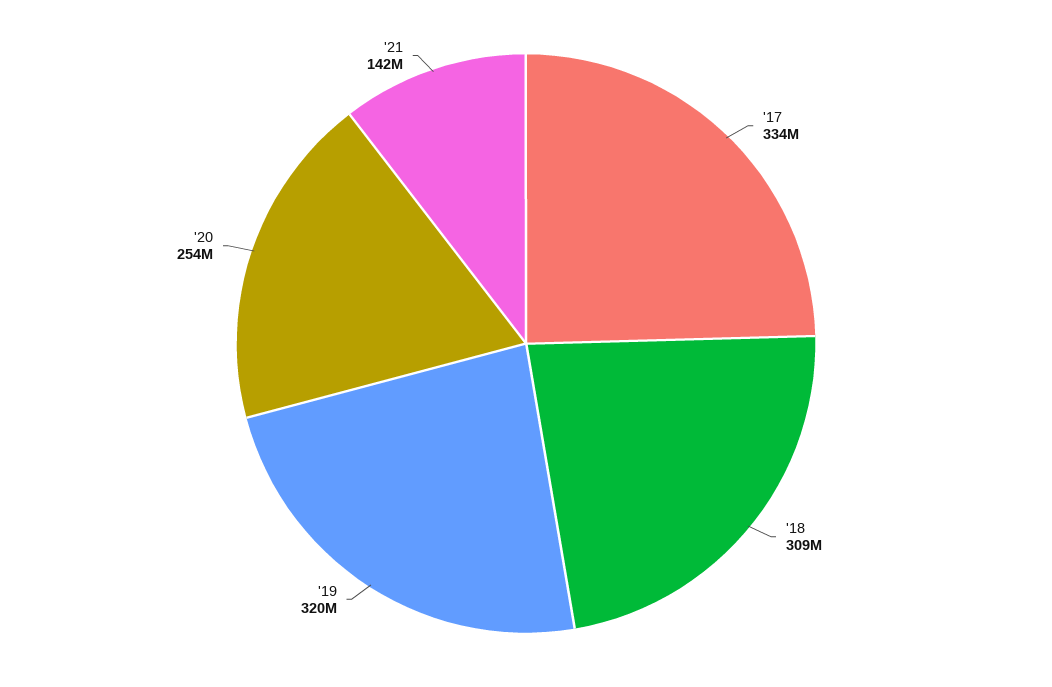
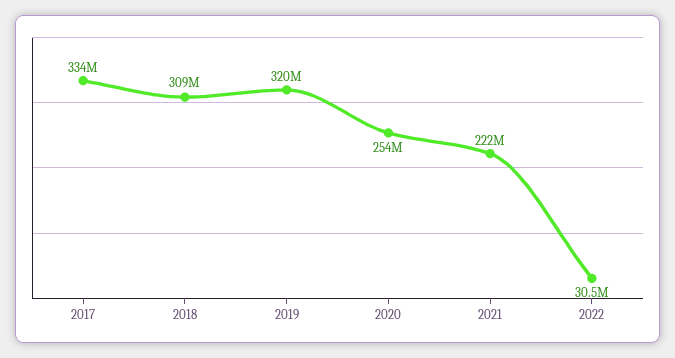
'21: 142000000 -> 222000000
2022: none -> 30500000

